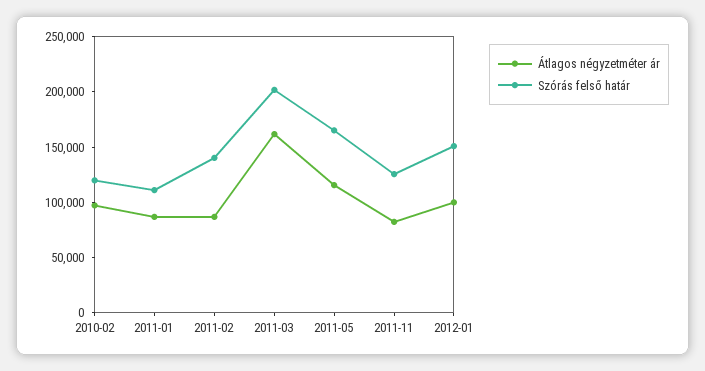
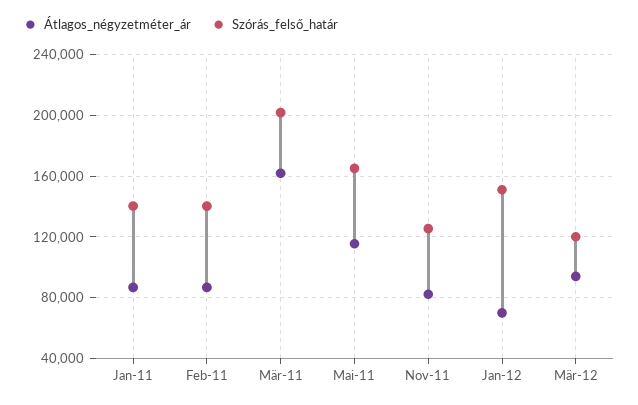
Átlagos négyzetméter ár, 2010-02: 100000 -> none
Szórás felső határ, 2010-02: 120000 -> none
Szórás felső határ, 2011-01: 110000 -> 140000
Átlagos négyzetméter ár, 2012-01: 100000 -> 70000
Átlagos négyzetméter ár, Mär-12: none -> 95000
Szórás felső határ, Mär-12: none -> 120000

